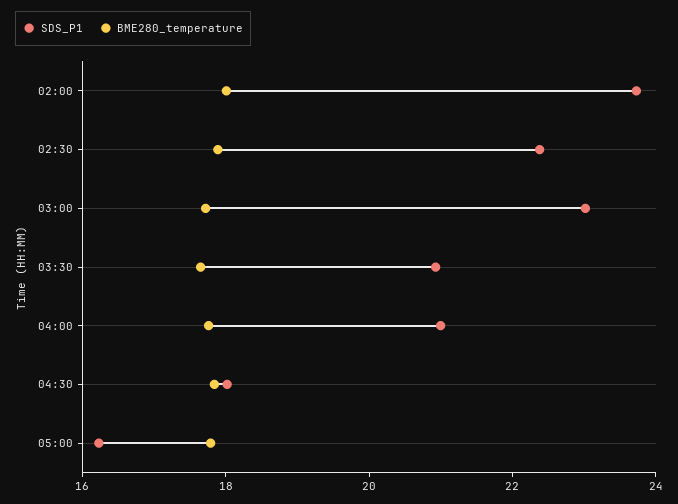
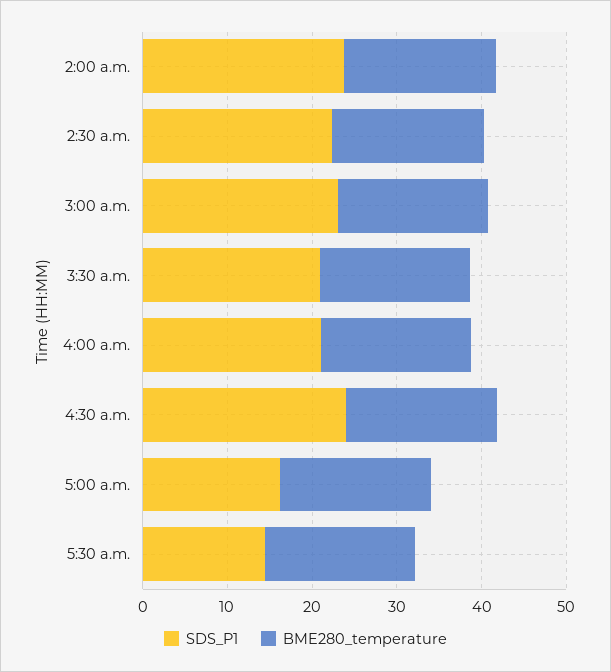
SDS_P1, 04:30: 18 -> 24
SDS_P1, 5:30 a.m.: none -> 14
BME280_temperature, 5:30 a.m.: none -> 18

